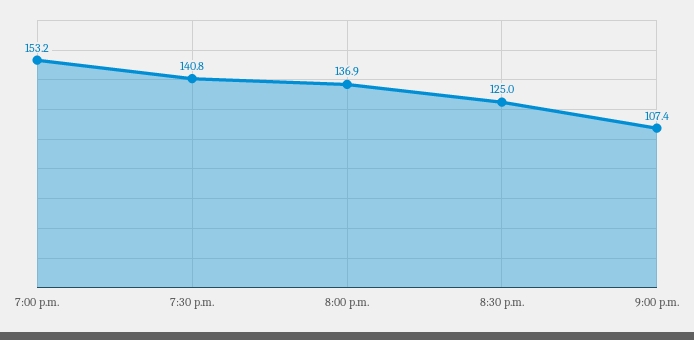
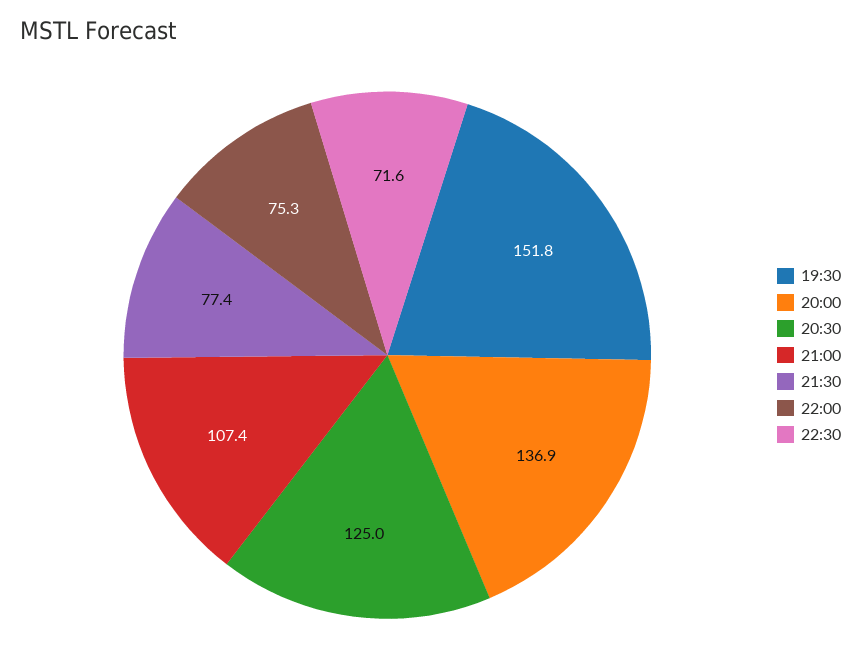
7:00 p.m.: 153.2 -> none
7:30 p.m.: 140.8 -> 151.8
21:30: none -> 77.4
22:00: none -> 75.3
22:30: none -> 71.6

